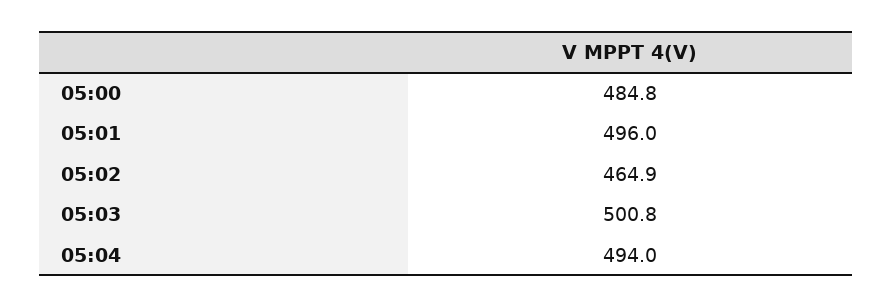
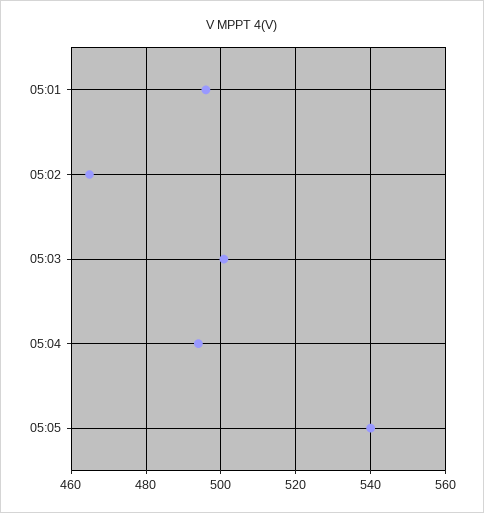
05:00: 484.8 -> none
05:05: none -> 540

